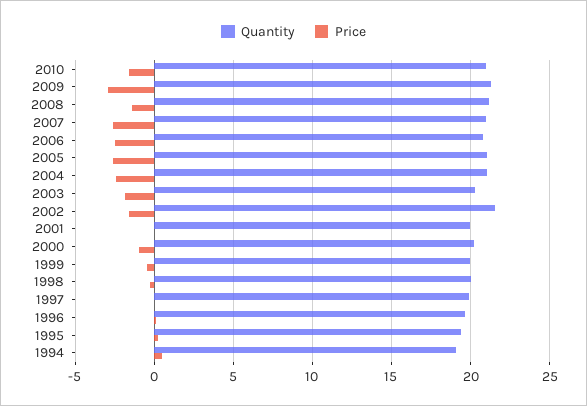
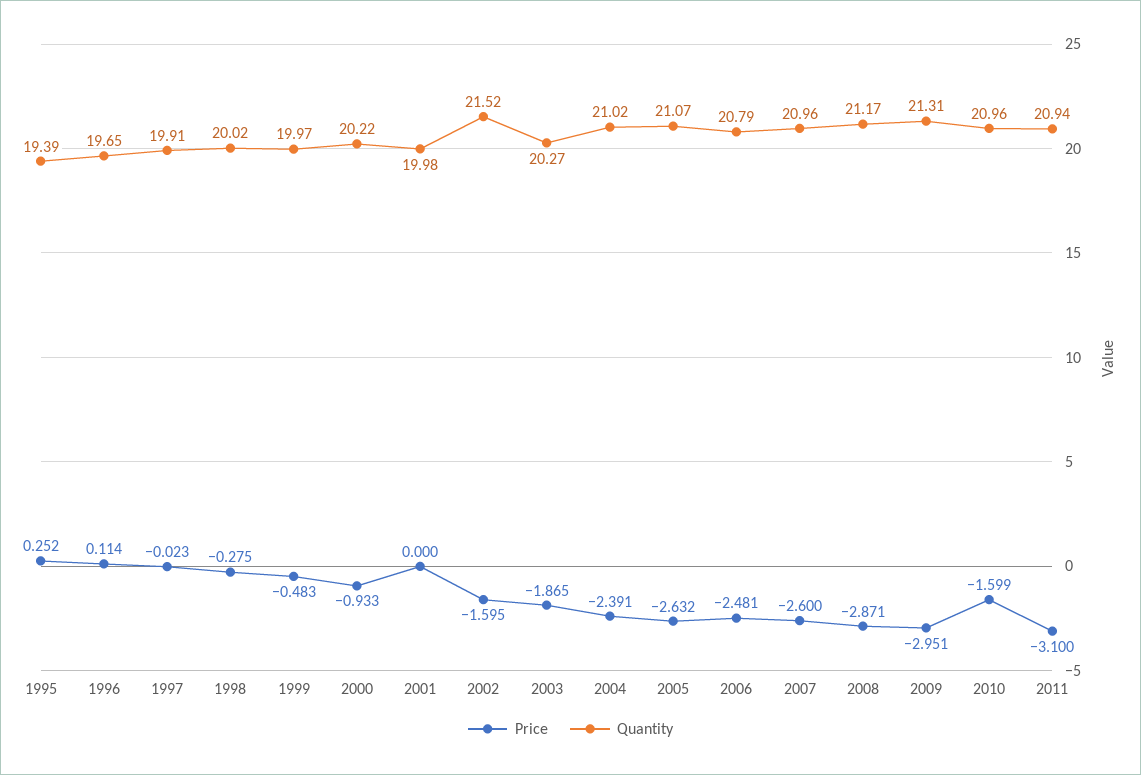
Price, 2008: -1.5 -> -2.871
Quantity, 1994: 19 -> none
Price, 1994: 0.5 -> none
Price, 2011: none -> -3.1
Quantity, 2011: none -> 20.94

